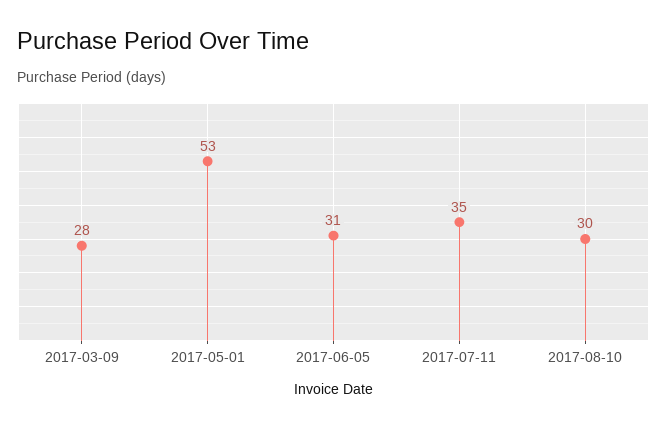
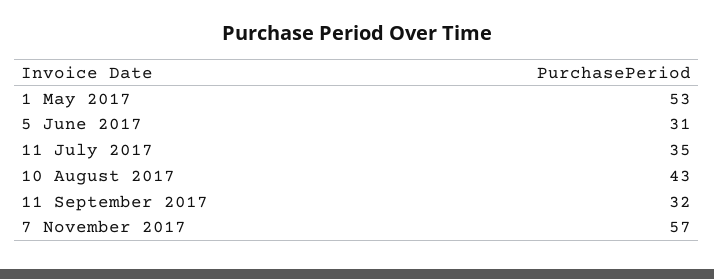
2017-03-09: 28 -> none
2017-08-10: 30 -> 43
11 September 2017: none -> 32
7 November 2017: none -> 57

